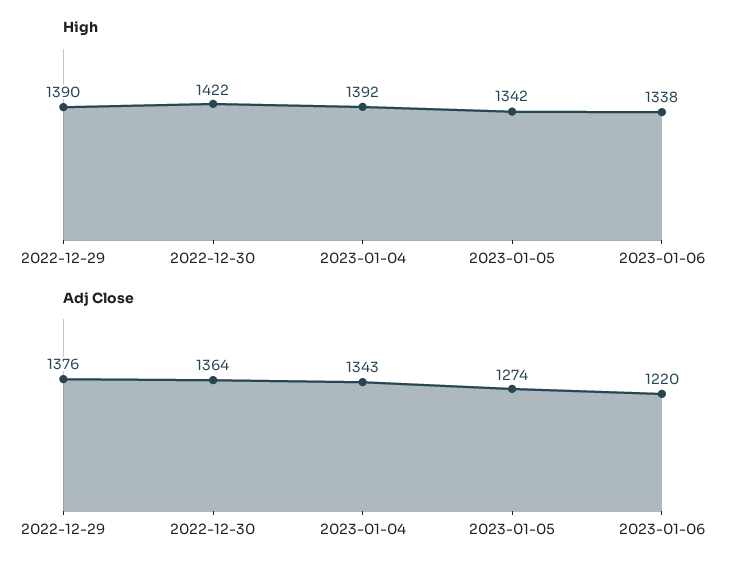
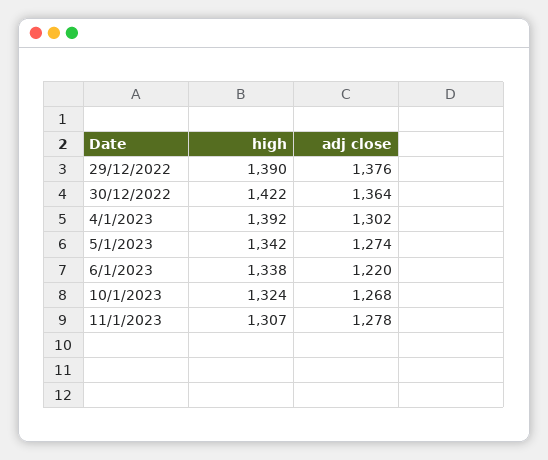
Adj Close, 2023-01-04: 1343 -> 1302
High, 10/1/2023: none -> 1324
Adj Close, 10/1/2023: none -> 1268
High, 11/1/2023: none -> 1307
Adj Close, 11/1/2023: none -> 1278

